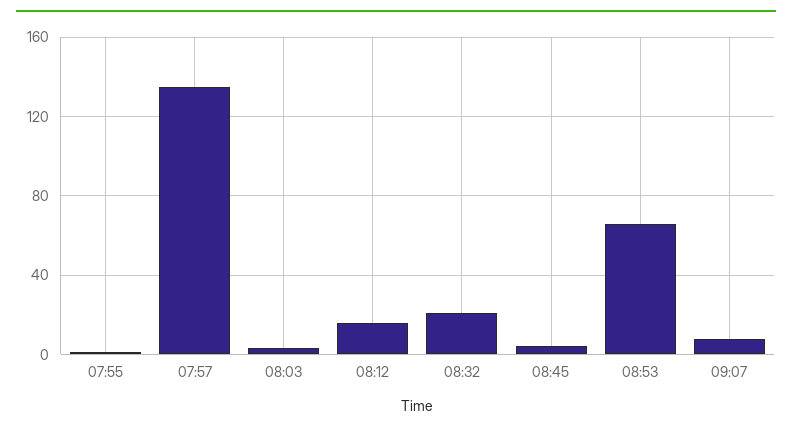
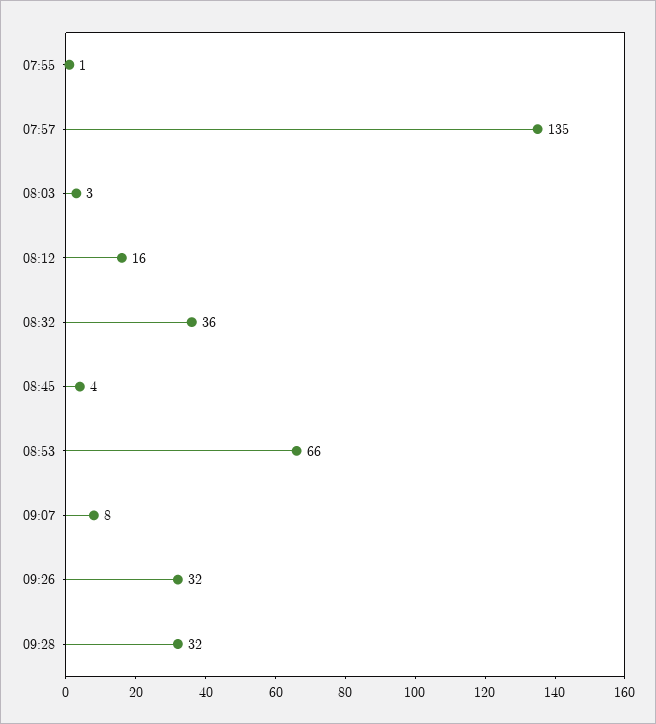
08:32: 20 -> 36
09:26: none -> 32
09:28: none -> 32

